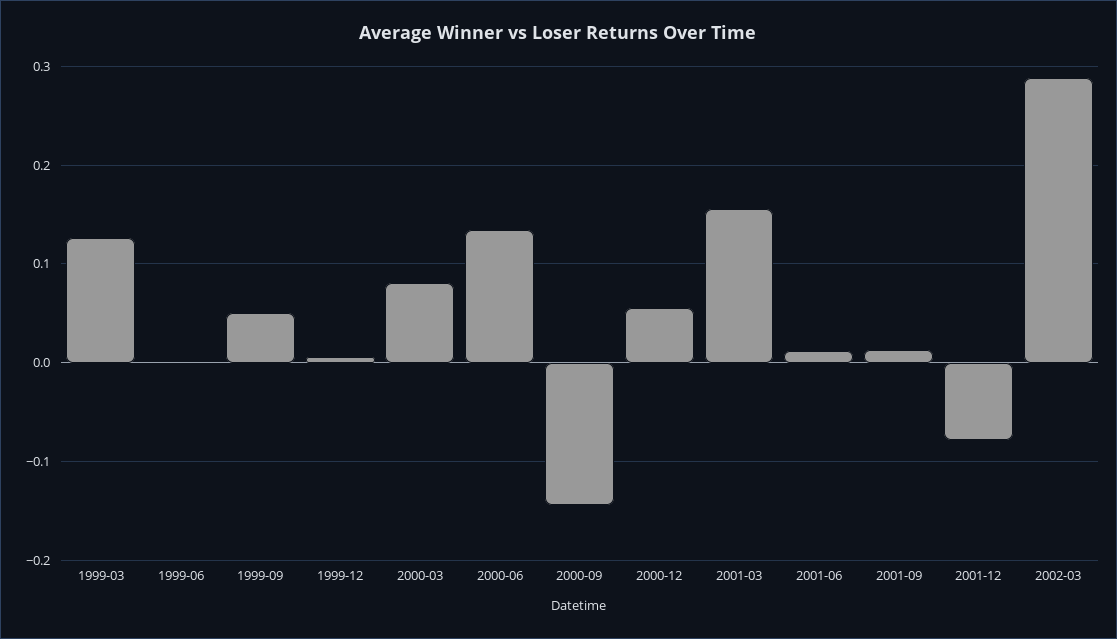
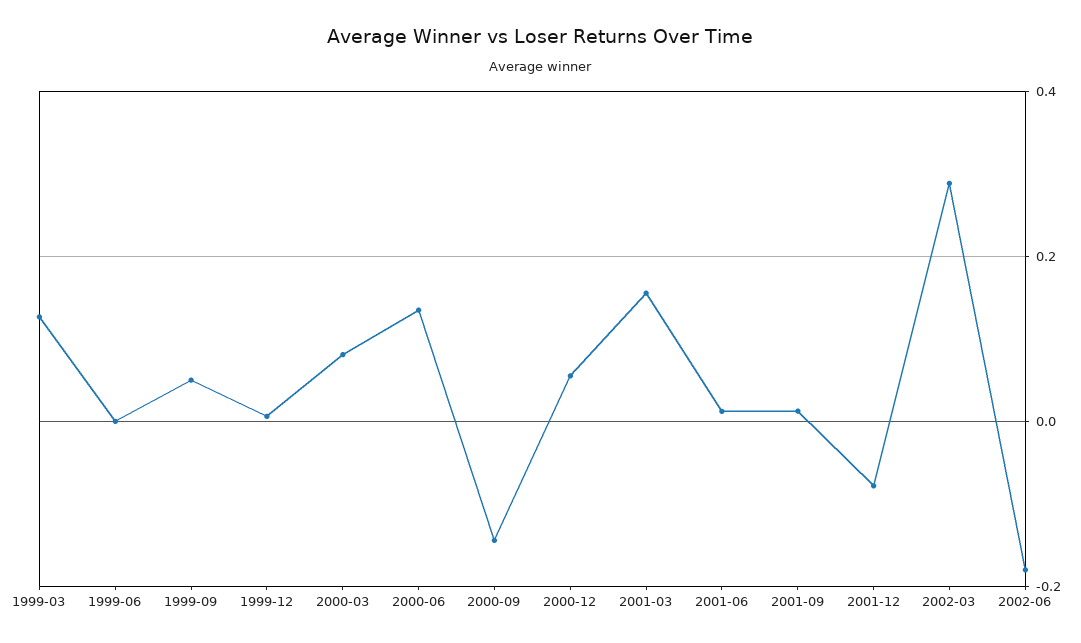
2002-06: none -> -0.18

